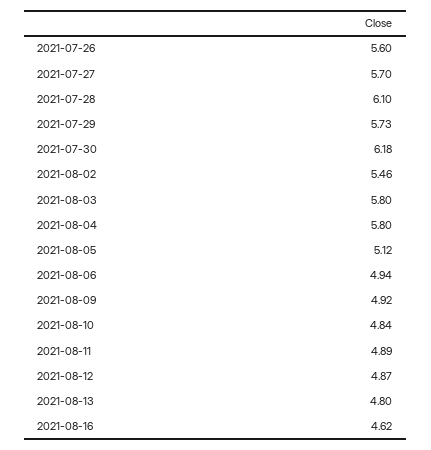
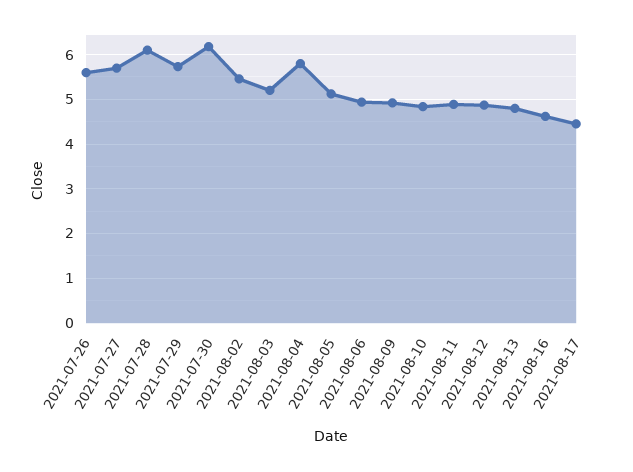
2021-08-03: 5.8 -> 5.2
2021-08-17: none -> 4.4

